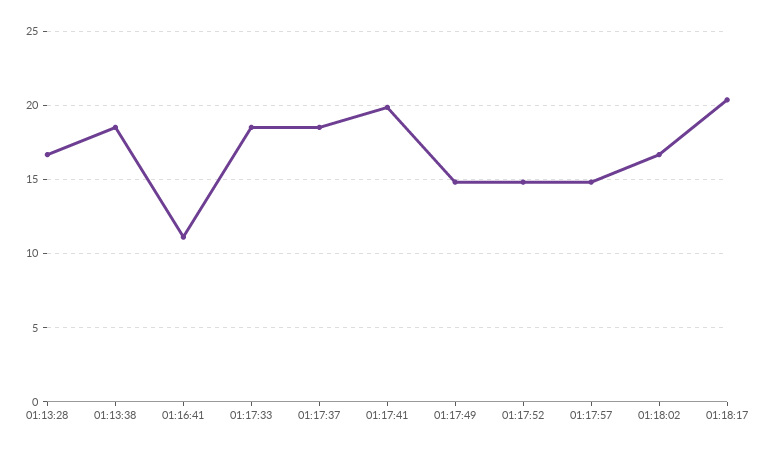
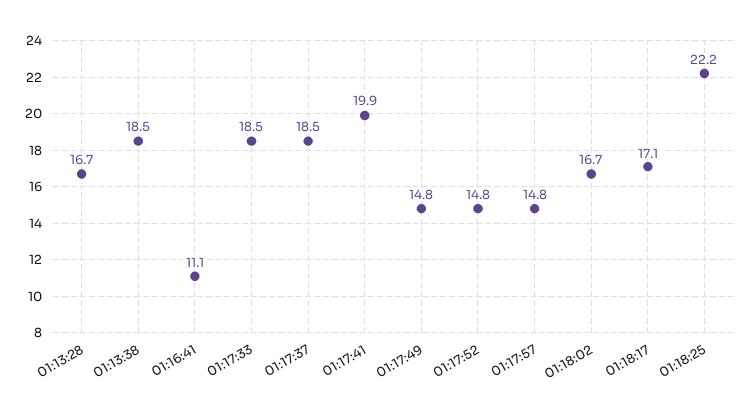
01:18:17: 20.5 -> 17.1
01:18:25: none -> 22.2

